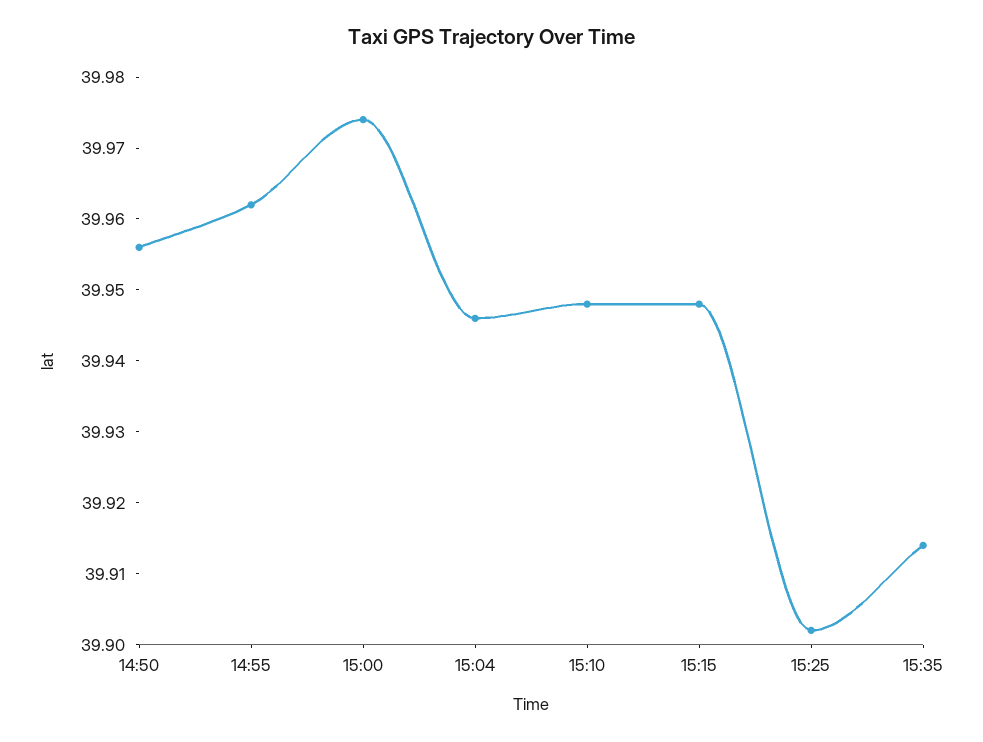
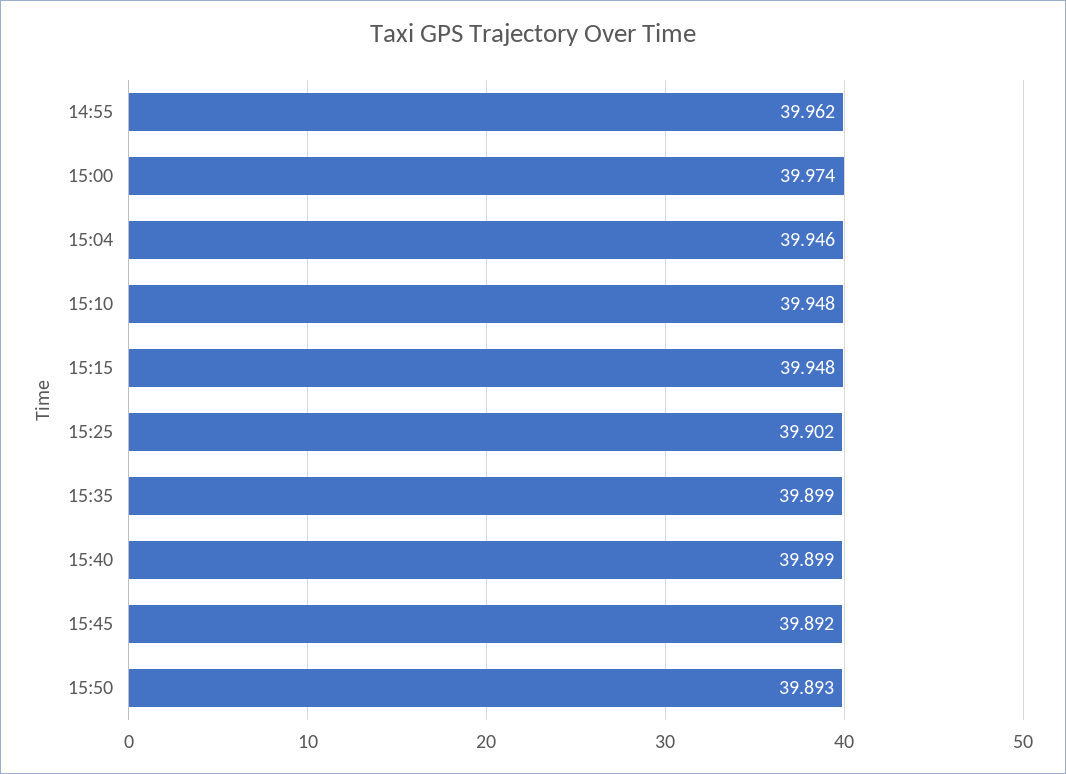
14:50: 39.955 -> none
15:35: 39.915 -> 39.899
15:40: none -> 39.899
15:45: none -> 39.892
15:50: none -> 39.893

